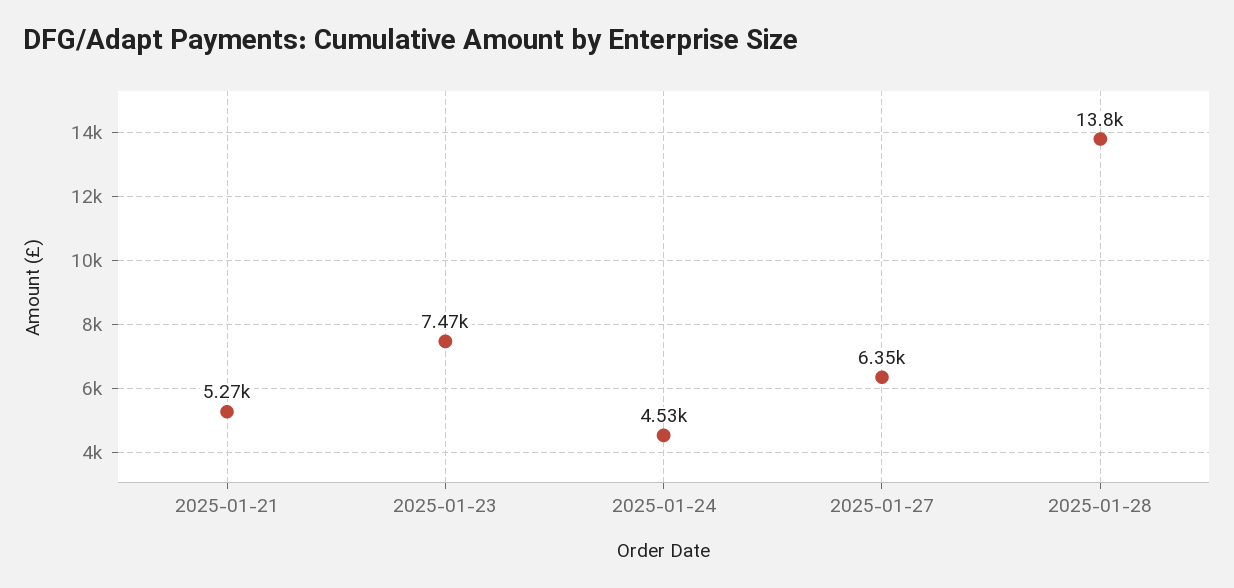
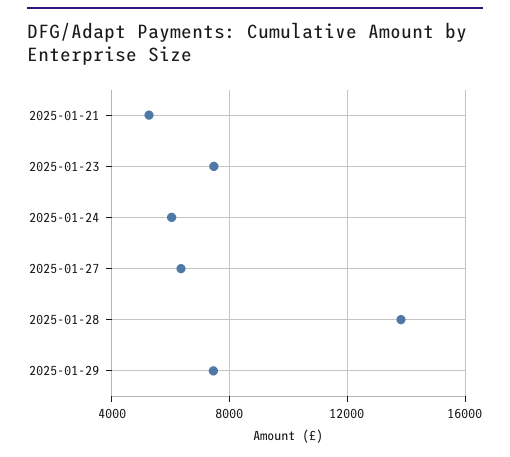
2025-01-24: 4530 -> 6000
2025-01-29: none -> 7500

